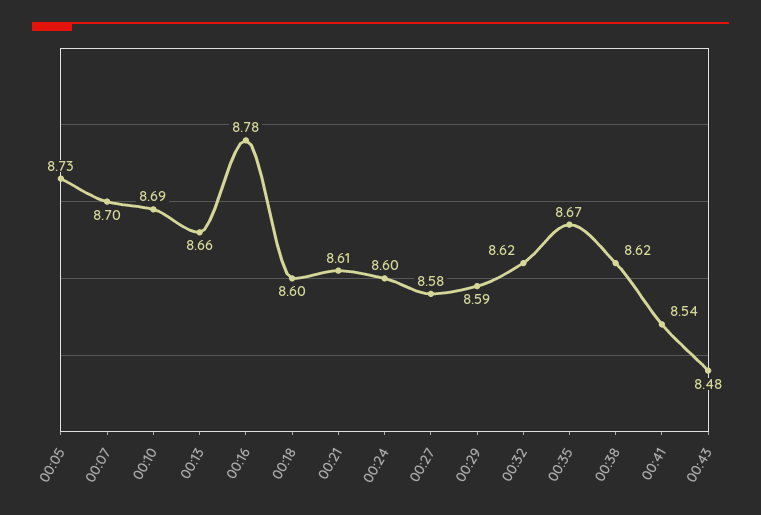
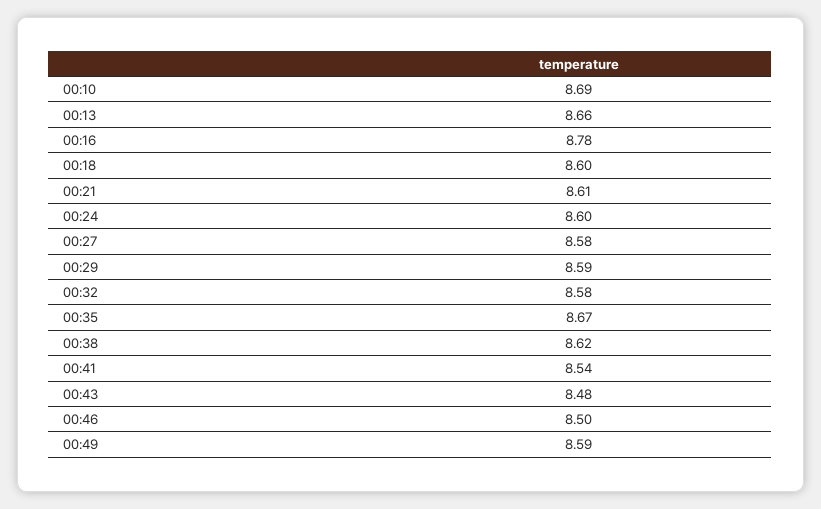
00:05: 8.73 -> none
00:07: 8.7 -> none
00:32: 8.62 -> 8.58
00:46: none -> 8.5
00:49: none -> 8.59

